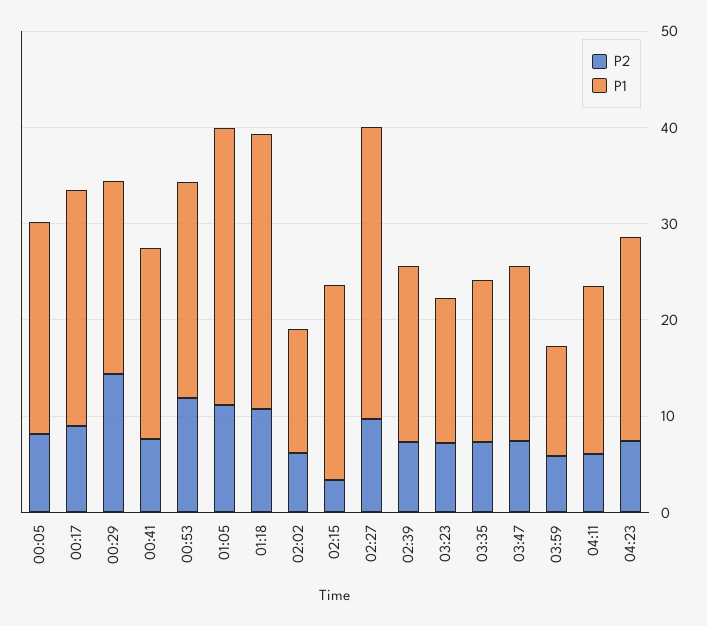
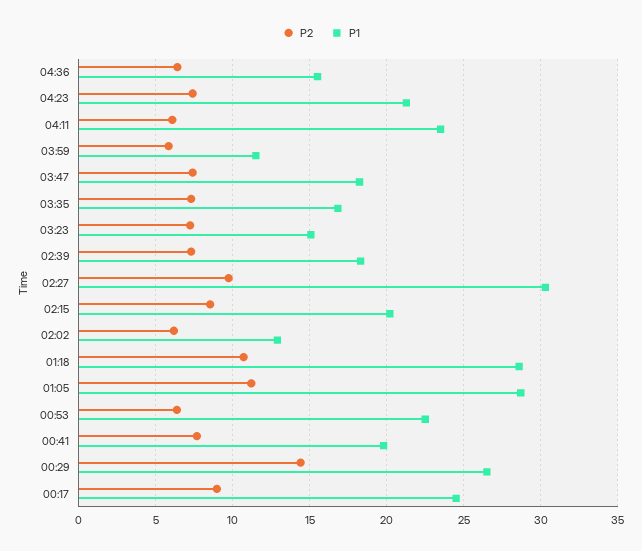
P2, 00:05: 8 -> none
P1, 00:05: 22 -> none
P1, 00:29: 20 -> 26.5
P2, 00:53: 12 -> 6.5
P2, 02:15: 4 -> 8.5
P1, 04:11: 18 -> 23.5
P2, 04:36: none -> 6.5
P1, 04:36: none -> 15.5

